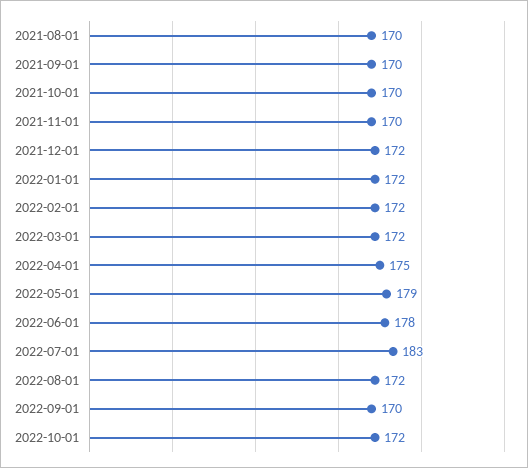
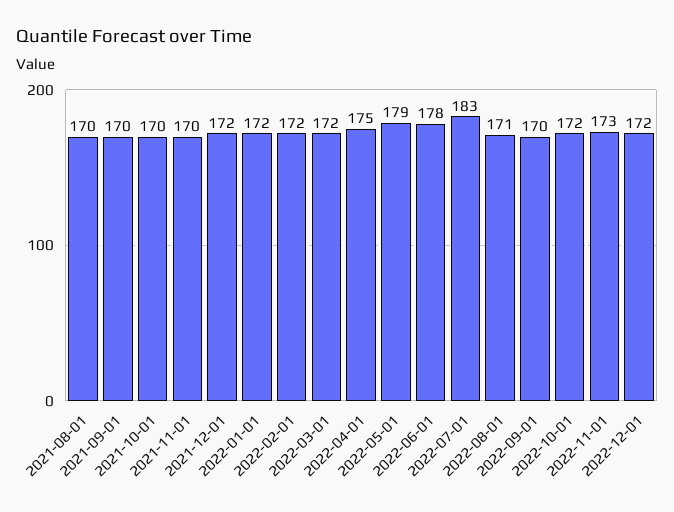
2022-08-01: 172 -> 171
2022-11-01: none -> 173
2022-12-01: none -> 172

